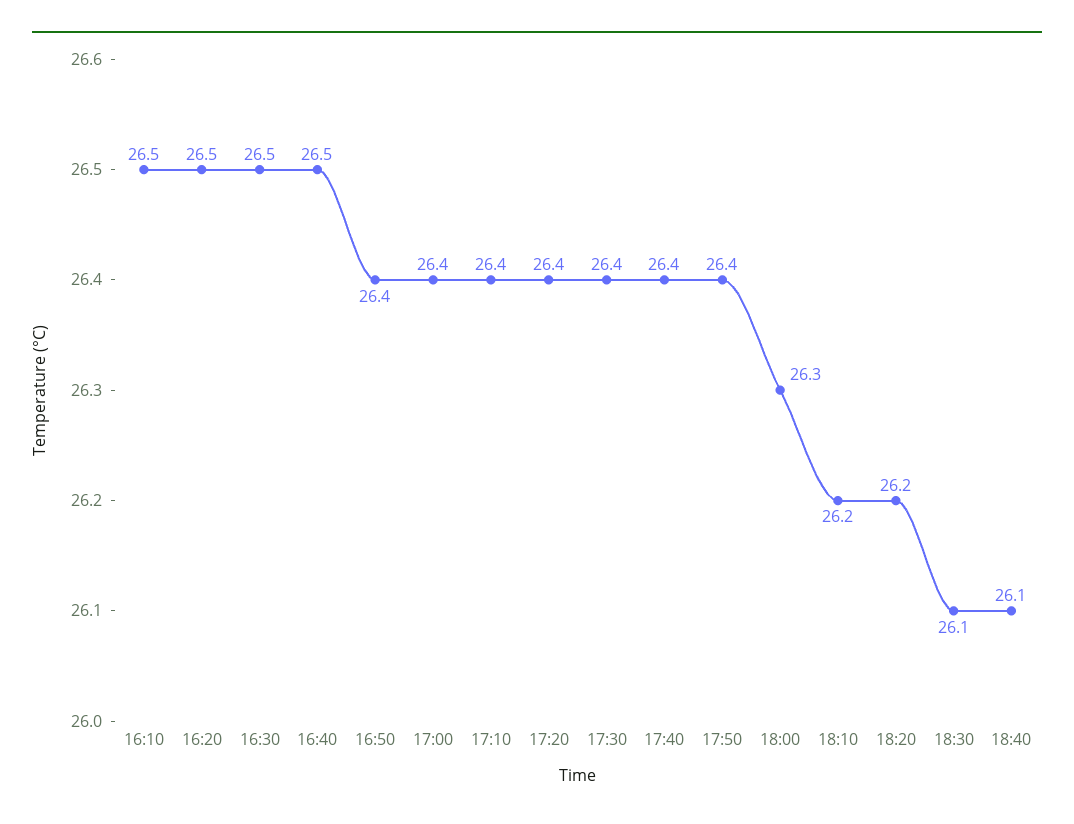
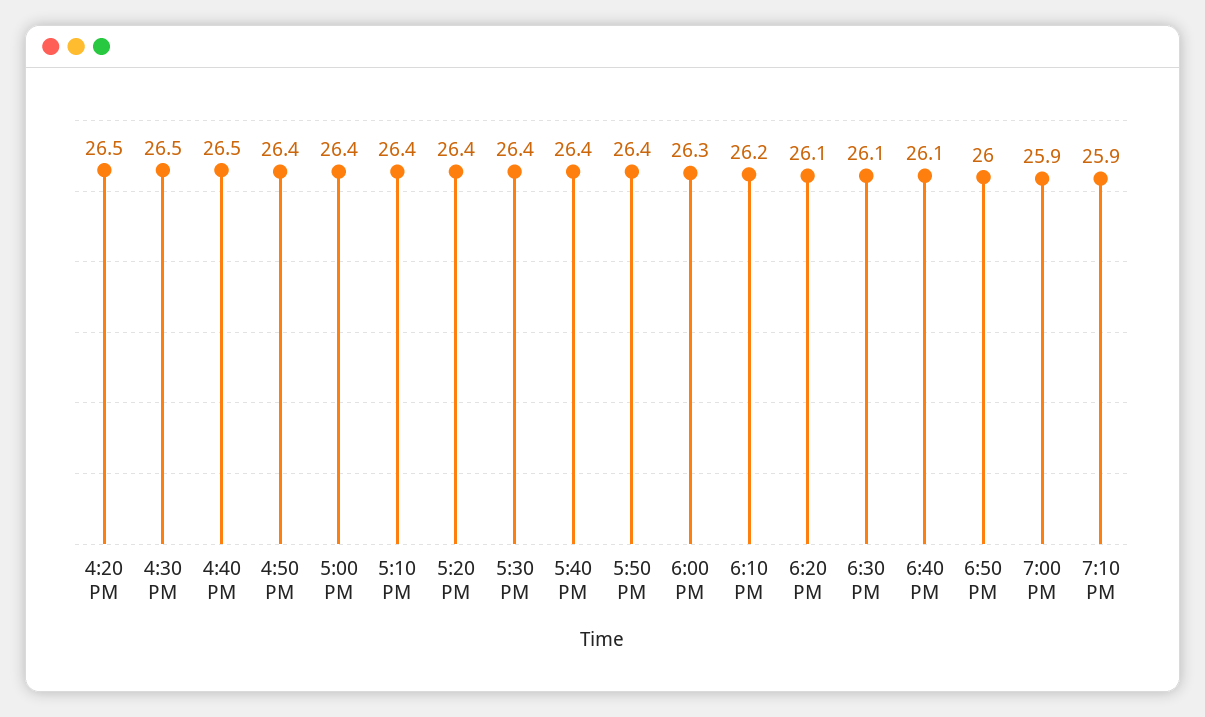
16:10: 26.5 -> none
18:20: 26.2 -> 26.1
6:50 PM: none -> 26
7:00 PM: none -> 25.9
7:10 PM: none -> 25.9

